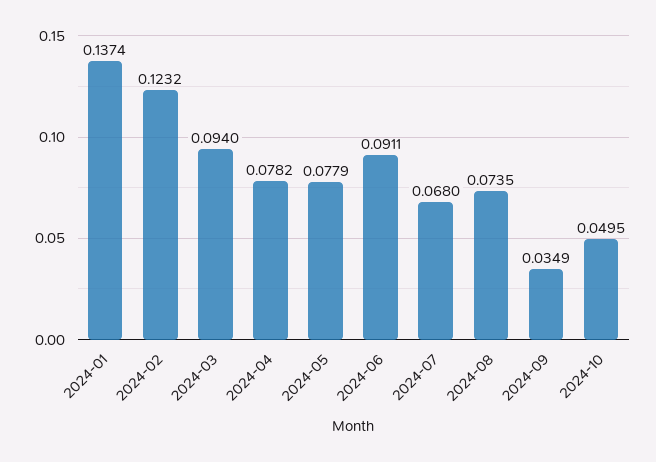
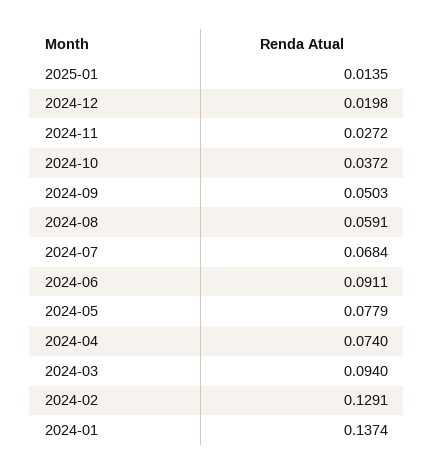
2024-02: 0.1232 -> 0.1291
2024-04: 0.0782 -> 0.074
2024-07: 0.068 -> 0.0684
2024-08: 0.0735 -> 0.0591
2024-09: 0.0349 -> 0.0503
2024-10: 0.0495 -> 0.0372
2025-01: none -> 0.0135
2024-12: none -> 0.0198
2024-11: none -> 0.0272

